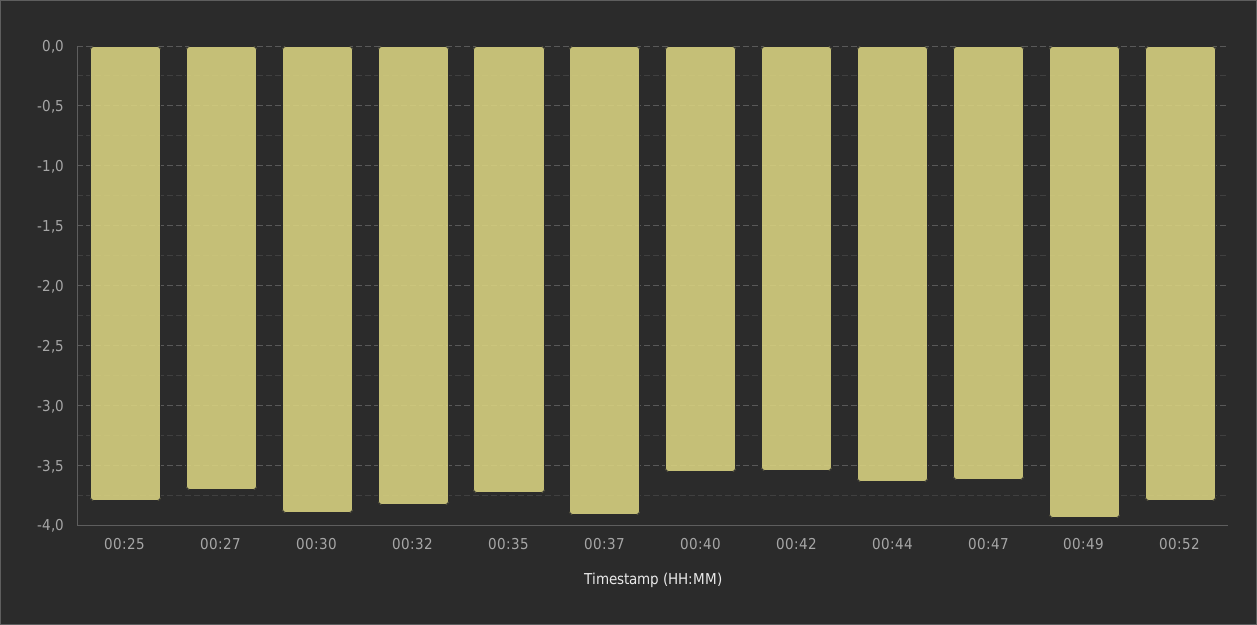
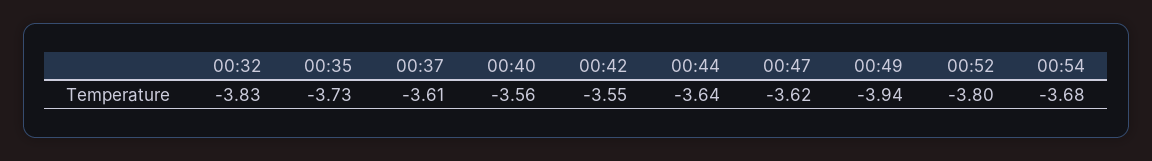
00:25: -3.8 -> none
00:27: -3.7 -> none
00:30: -3.9 -> none
00:37: -3.9 -> -3.61
00:54: none -> -3.68

